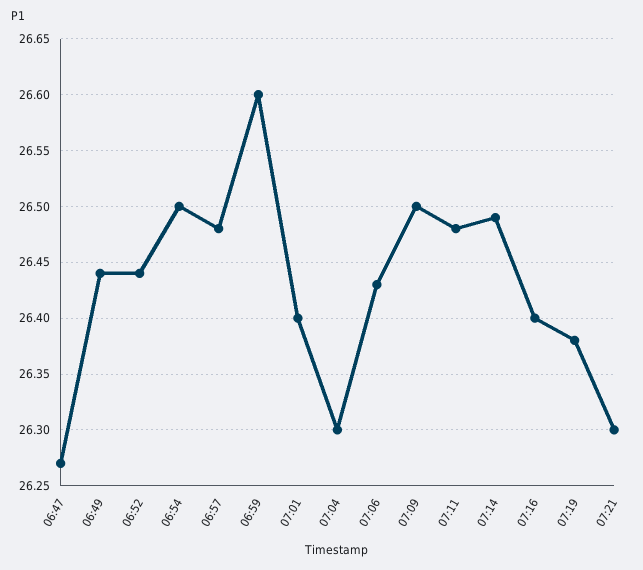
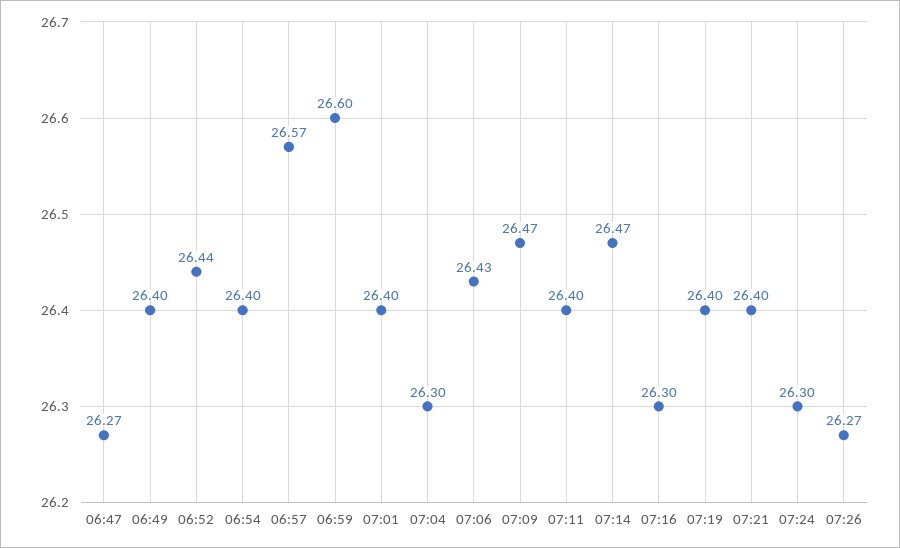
06:49: 26.44 -> 26.4
06:54: 26.5 -> 26.4
06:57: 26.48 -> 26.57
07:09: 26.5 -> 26.47
07:11: 26.48 -> 26.4
07:14: 26.49 -> 26.47
07:16: 26.4 -> 26.3
07:19: 26.38 -> 26.4
07:21: 26.3 -> 26.4
07:24: none -> 26.3
07:26: none -> 26.27

